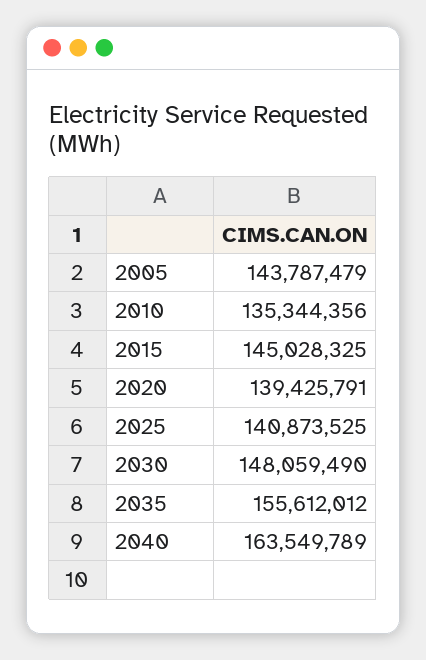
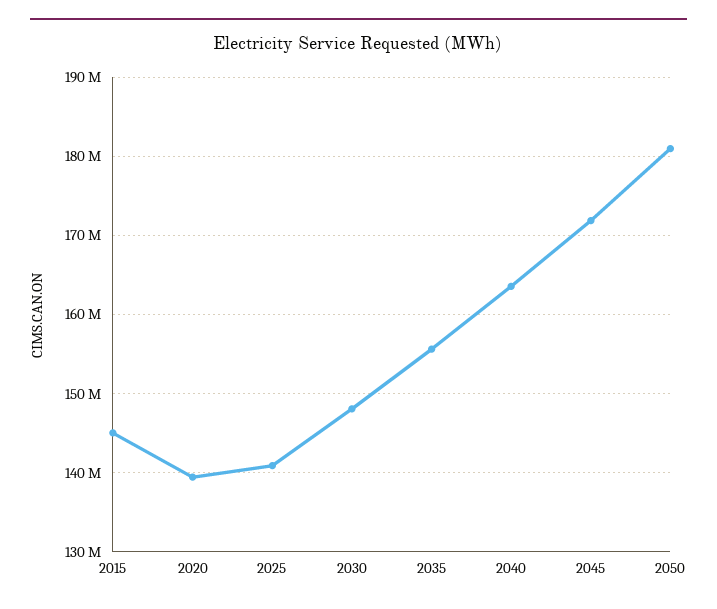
2005: 143787479 -> none
2010: 135344356 -> none
2045: none -> 172000000
2050: none -> 181000000

